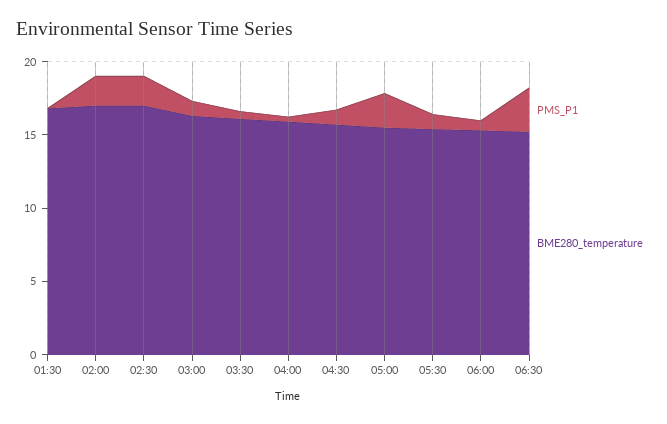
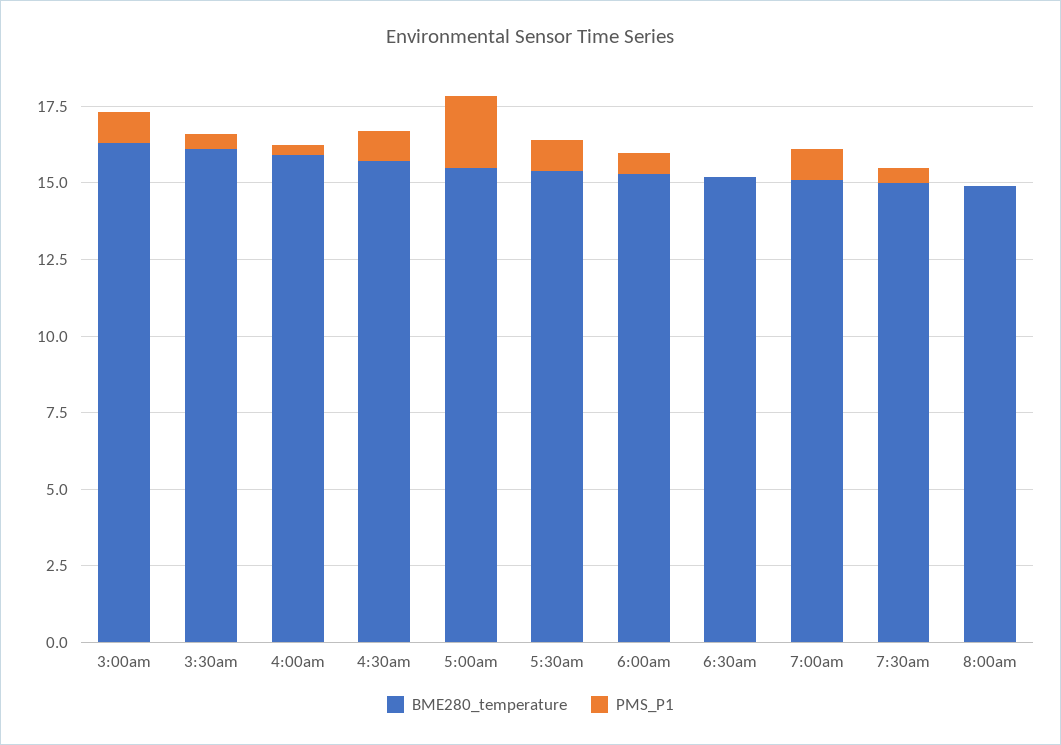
PMS_P1, 01:30: 0 -> none
BME280_temperature, 01:30: 17 -> none
PMS_P1, 02:00: 2 -> none
BME280_temperature, 02:00: 17 -> none
PMS_P1, 02:30: 2 -> none
BME280_temperature, 02:30: 17 -> none
PMS_P1, 06:30: 3 -> 0
BME280_temperature, 7:00am: none -> 15
PMS_P1, 7:00am: none -> 1
BME280_temperature, 7:30am: none -> 15
PMS_P1, 7:30am: none -> 0.5
BME280_temperature, 8:00am: none -> 15
PMS_P1, 8:00am: none -> 0

